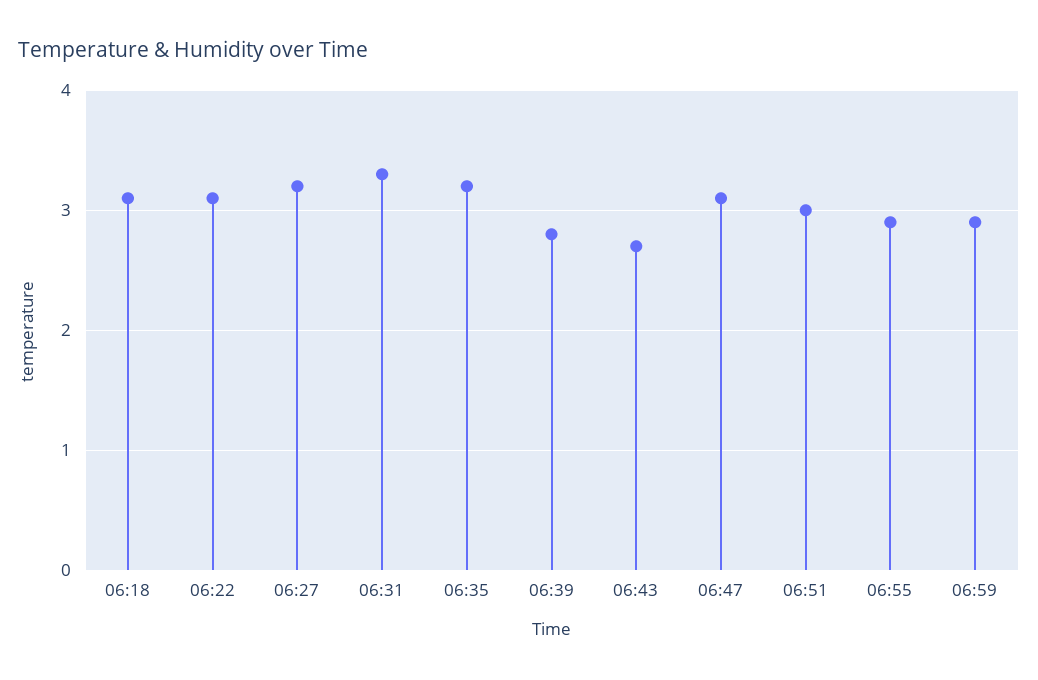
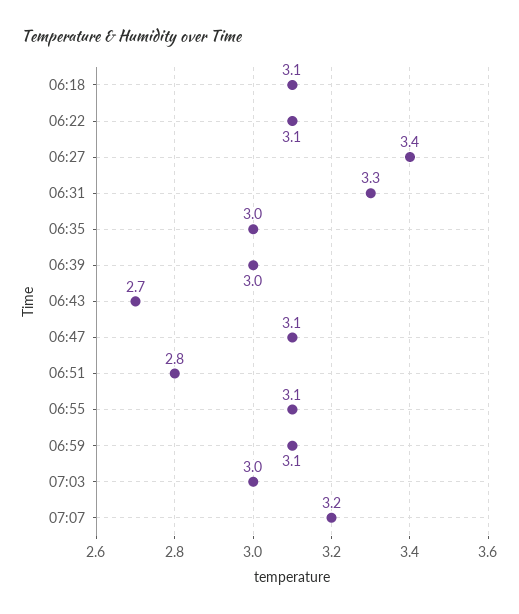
06:27: 3.2 -> 3.4
06:35: 3.2 -> 3
06:39: 2.8 -> 3
06:51: 3 -> 2.8
06:55: 2.9 -> 3.1
06:59: 2.9 -> 3.1
07:03: none -> 3
07:07: none -> 3.2

